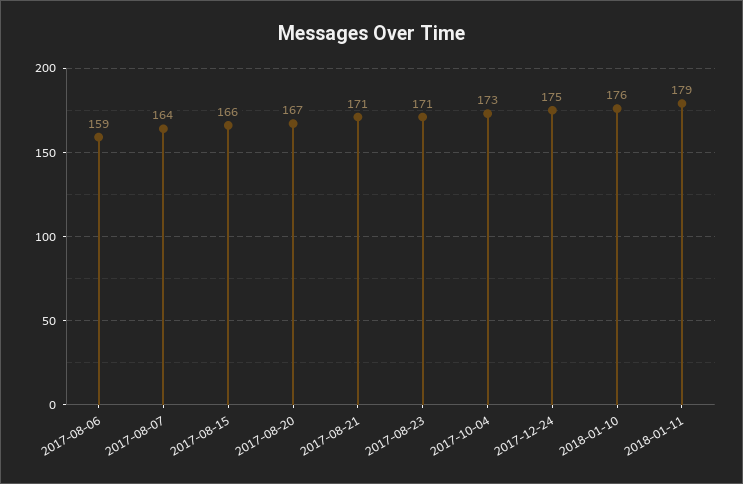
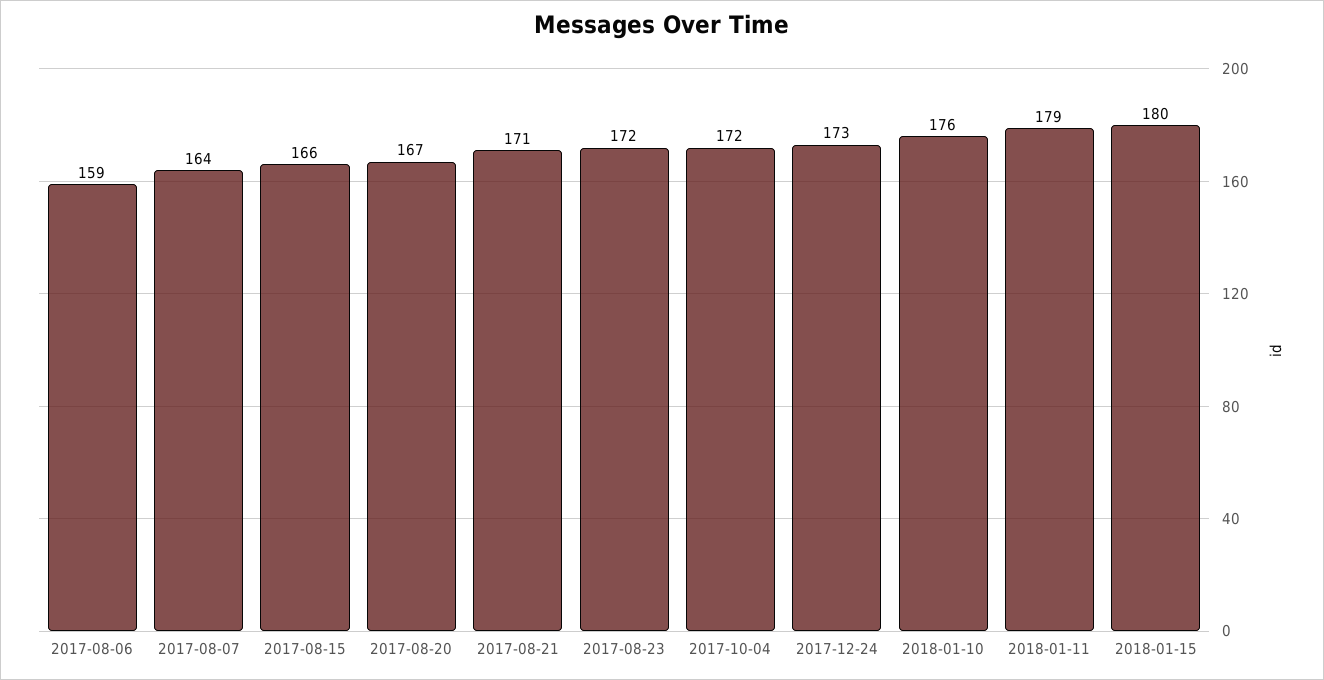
2017-08-23: 171 -> 172
2017-10-04: 173 -> 172
2017-12-24: 175 -> 173
2018-01-15: none -> 180

